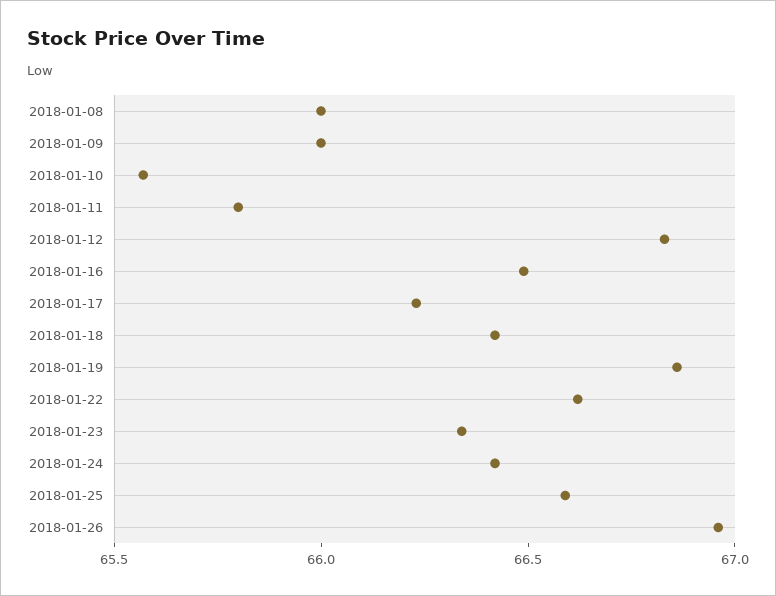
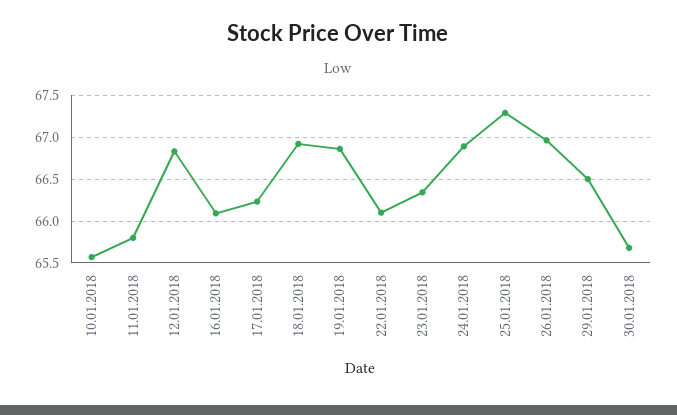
2018-01-08: 66 -> none
2018-01-09: 66 -> none
2018-01-16: 66.5 -> 66.1
2018-01-18: 66.4 -> 66.9
2018-01-22: 66.6 -> 66.1
2018-01-24: 66.4 -> 66.9
2018-01-25: 66.6 -> 67.3
29.01.2018: none -> 66.5
30.01.2018: none -> 65.7

